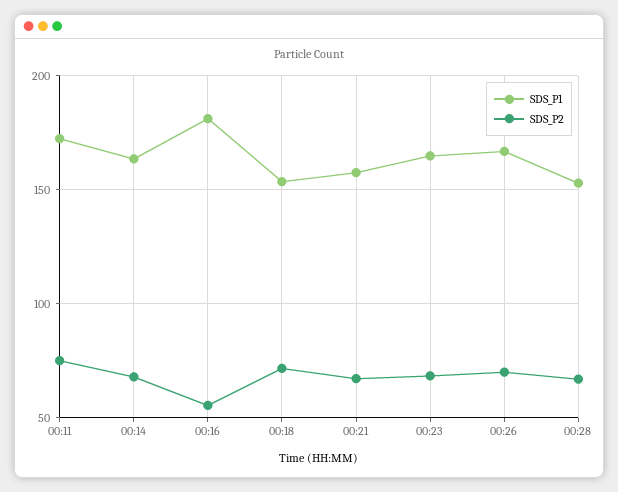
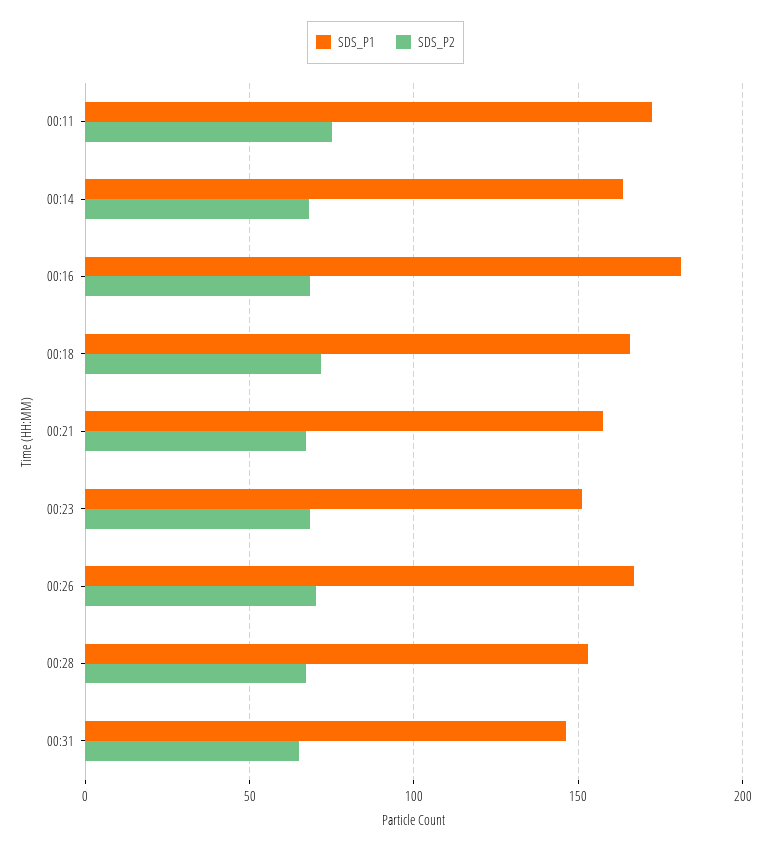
SDS_P2, 00:16: 55 -> 70
SDS_P1, 00:18: 155 -> 165
SDS_P1, 00:23: 165 -> 150
SDS_P1, 00:31: none -> 145
SDS_P2, 00:31: none -> 65

